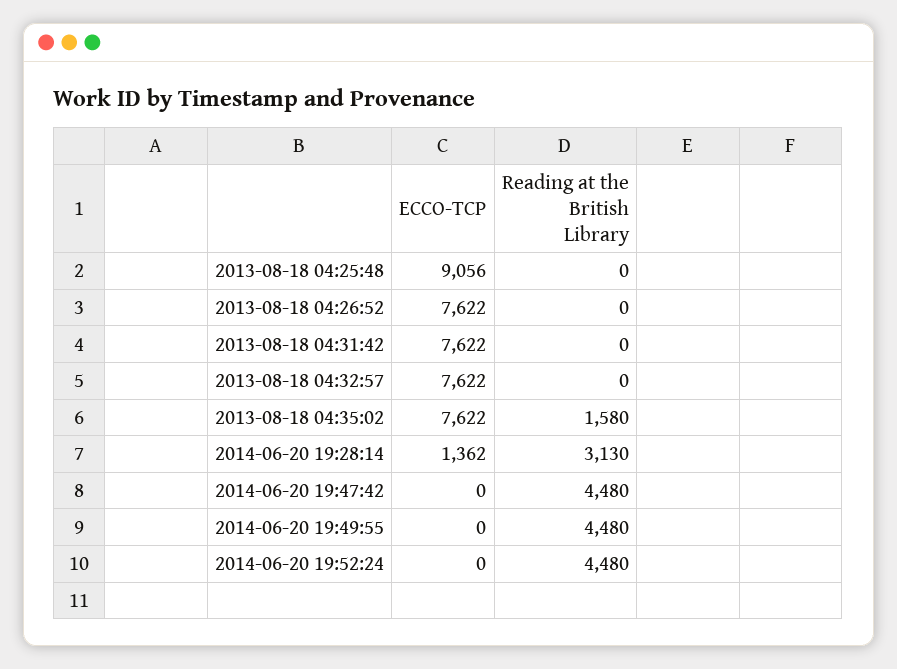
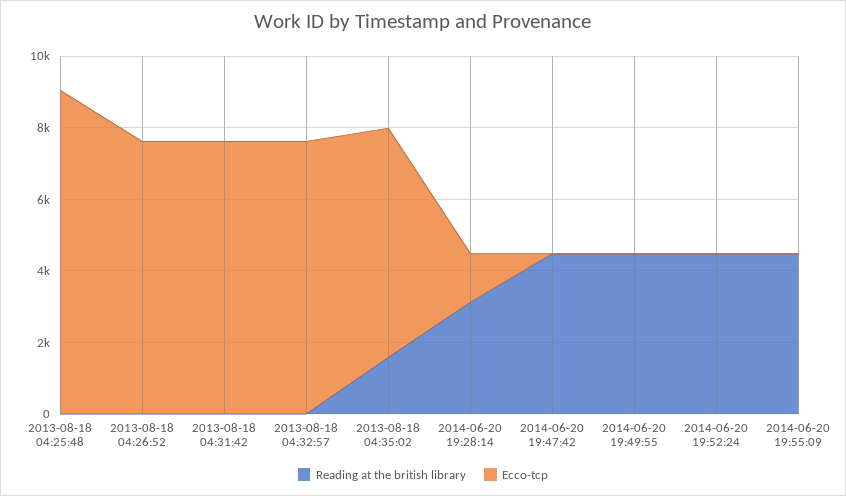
ECCO-TCP, 2013-08-18 04:35:02: 7622 -> 6500
Reading at the British Library, 2014-06-20 19:55:09: none -> 4500
ECCO-TCP, 2014-06-20 19:55:09: none -> 0

